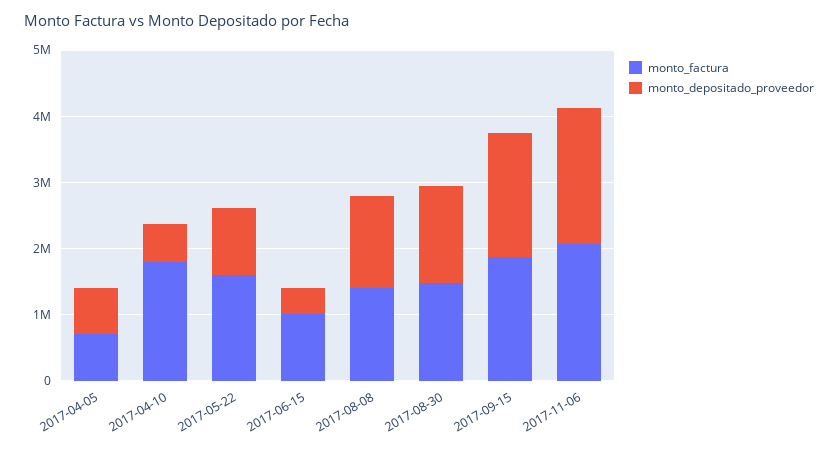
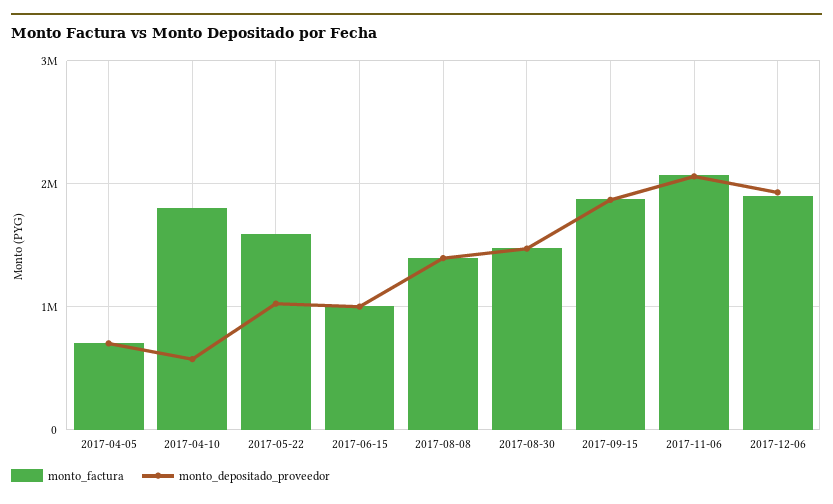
monto_depositado_proveedor, 2017-06-15: 400000 -> 1000000
monto_factura, 2017-12-06: none -> 1900000
monto_depositado_proveedor, 2017-12-06: none -> 1900000

